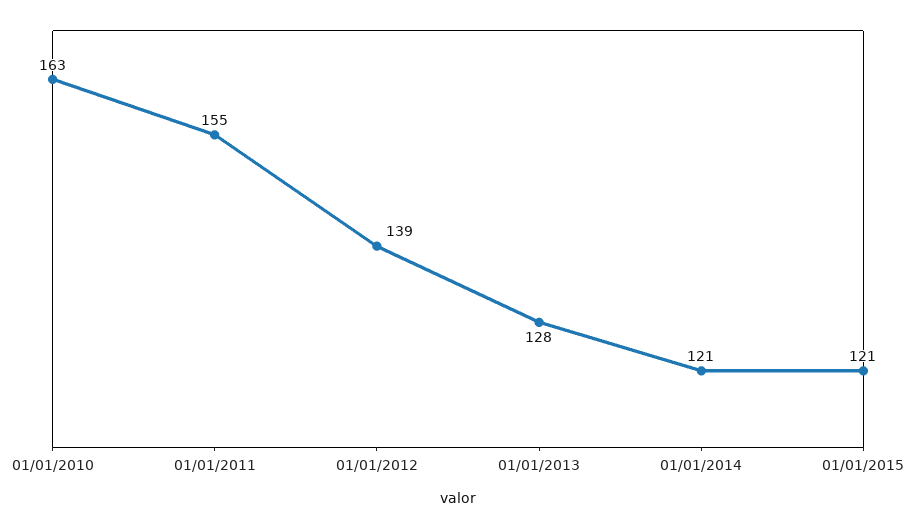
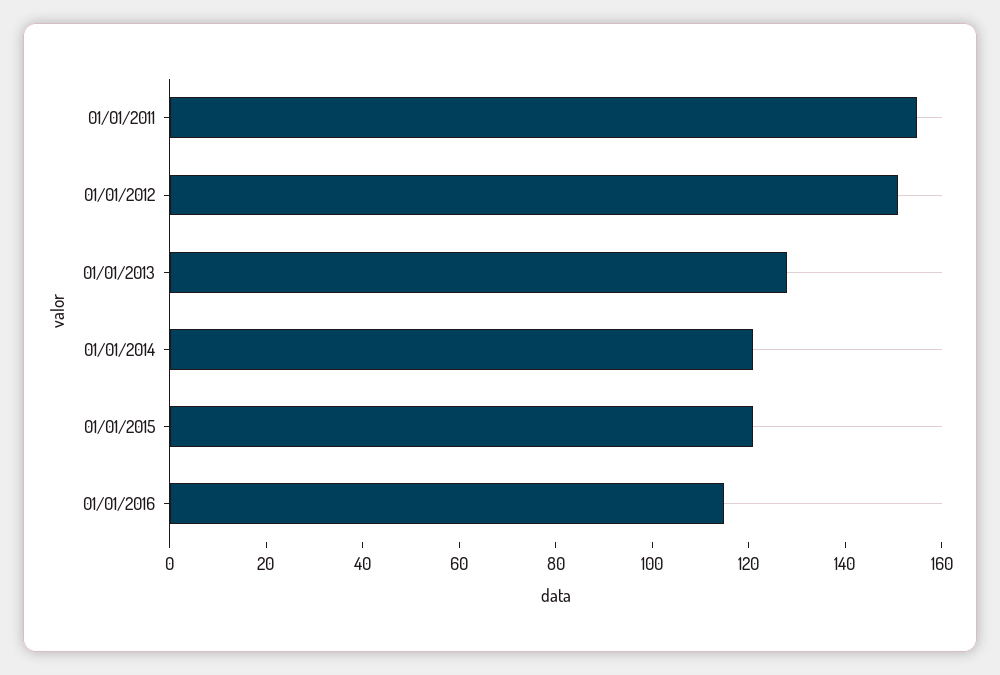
01/01/2010: 163 -> none
01/01/2012: 139 -> 150
01/01/2016: none -> 115

